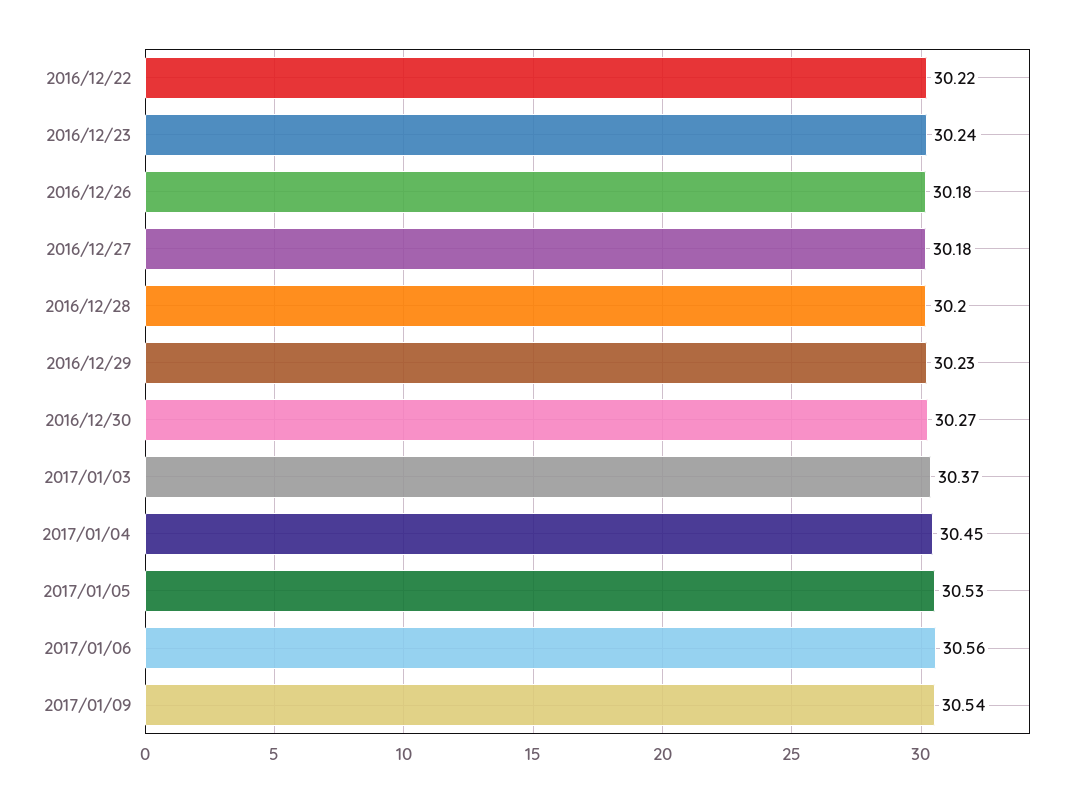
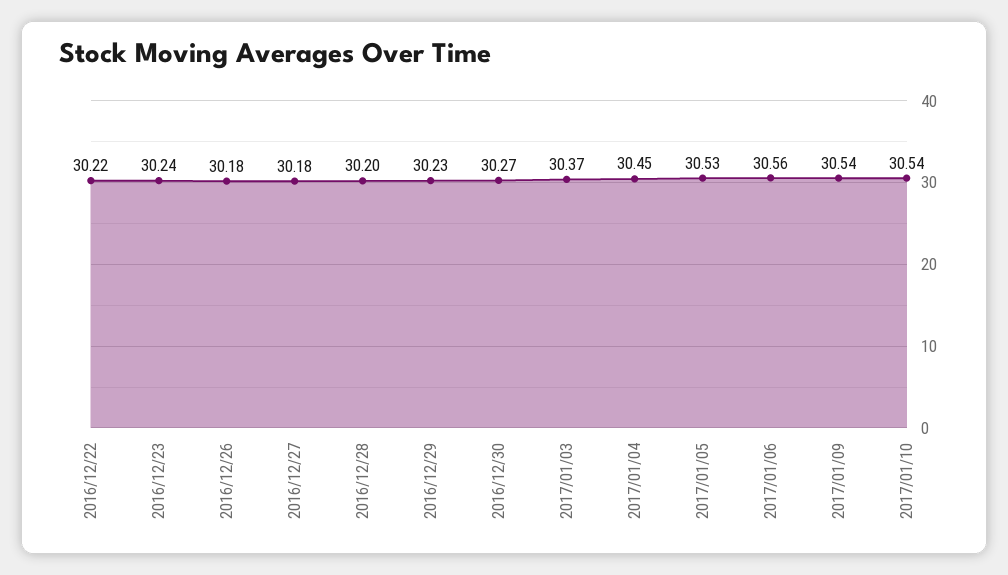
2017/01/10: none -> 30.54

